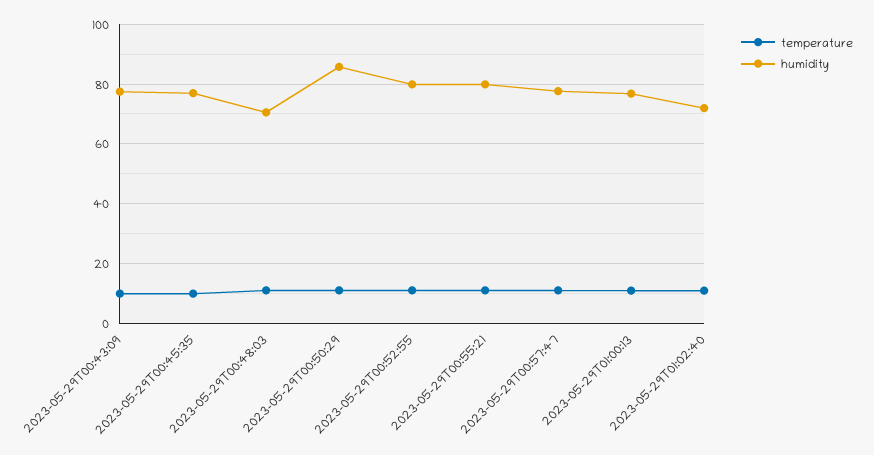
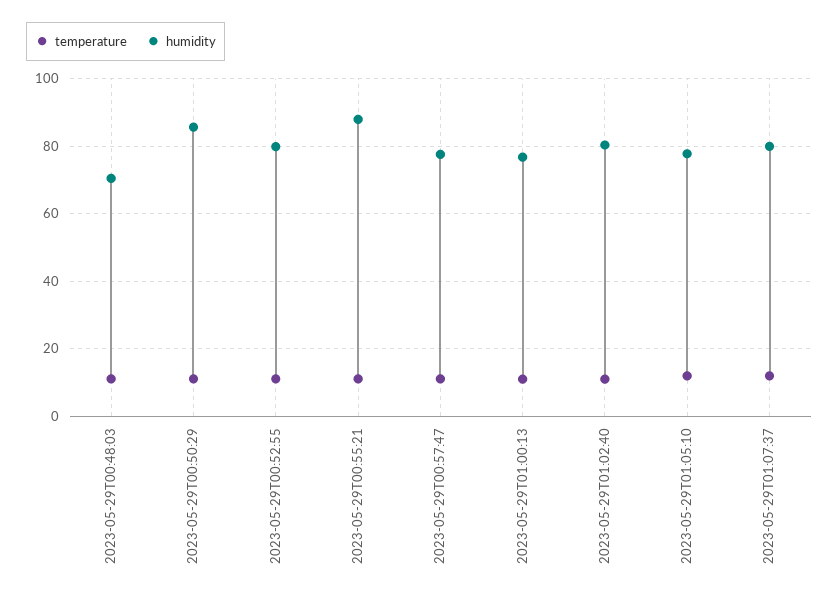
temperature, 2023-05-29T00:43:09: 10 -> none
humidity, 2023-05-29T00:43:09: 77.5 -> none
temperature, 2023-05-29T00:45:35: 10 -> none
humidity, 2023-05-29T00:45:35: 77.5 -> none
humidity, 2023-05-29T00:55:21: 80 -> 88
humidity, 2023-05-29T01:02:40: 72.5 -> 80
temperature, 2023-05-29T01:05:10: none -> 12
humidity, 2023-05-29T01:05:10: none -> 78
temperature, 2023-05-29T01:07:37: none -> 12
humidity, 2023-05-29T01:07:37: none -> 80

